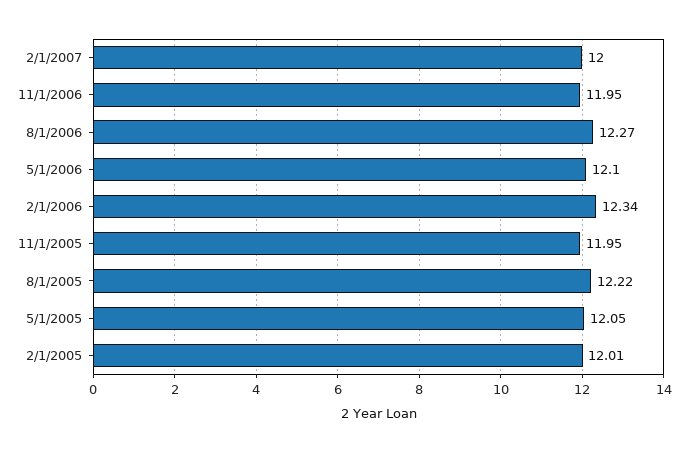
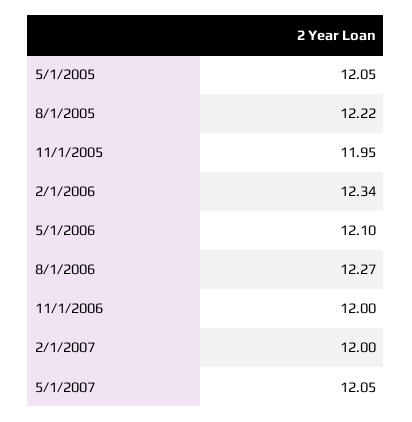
11/1/2006: 11.95 -> 12
2/1/2005: 12.01 -> none
5/1/2007: none -> 12.05

